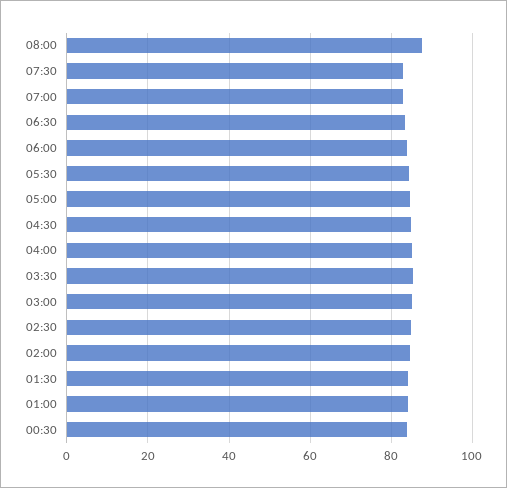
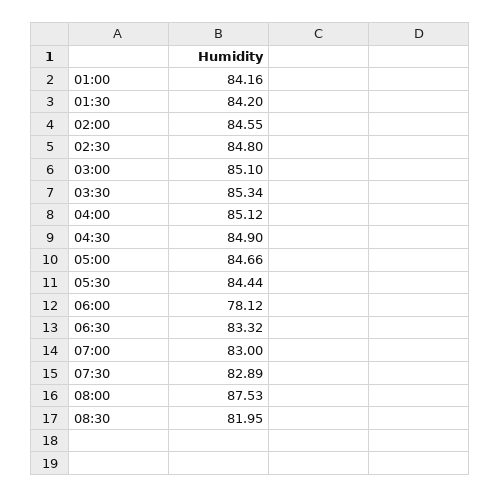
06:00: 84 -> 78.12
00:30: 84 -> none
08:30: none -> 81.95

